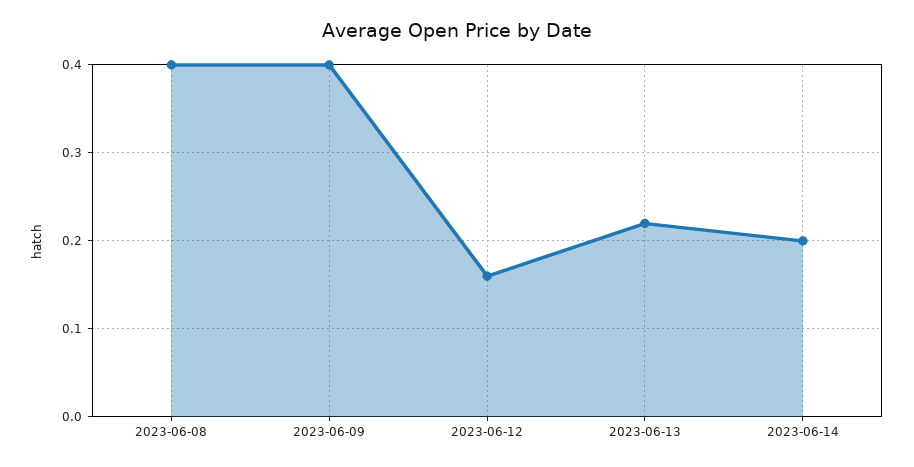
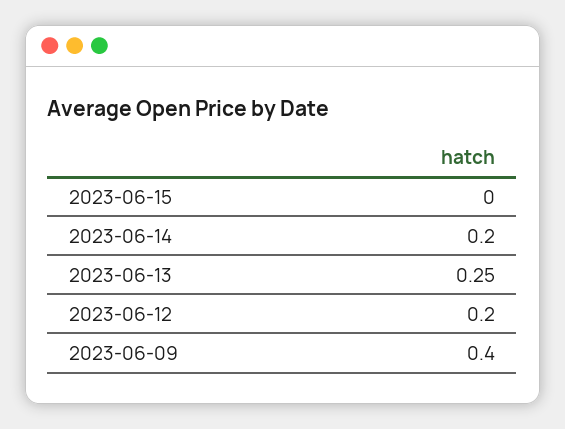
2023-06-08: 0.4 -> none
2023-06-12: 0.16 -> 0.2
2023-06-13: 0.22 -> 0.25
2023-06-15: none -> 0

